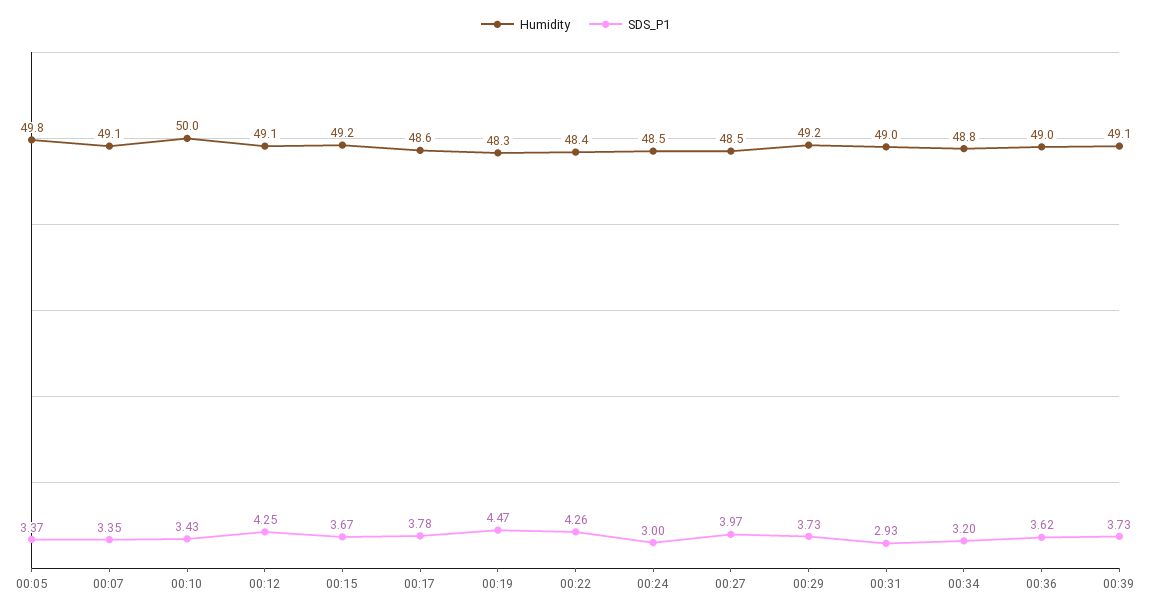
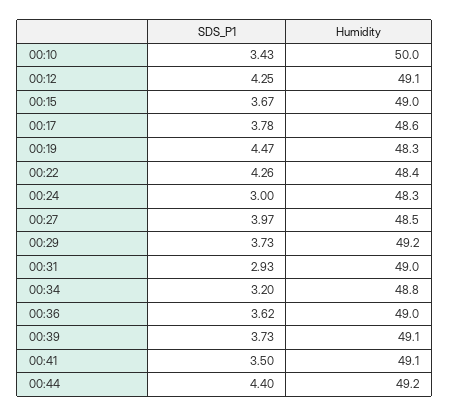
Humidity, 00:05: 49.8 -> none
SDS_P1, 00:05: 3.37 -> none
Humidity, 00:07: 49.1 -> none
SDS_P1, 00:07: 3.35 -> none
Humidity, 00:15: 49.2 -> 49
Humidity, 00:24: 48.5 -> 48.3
SDS_P1, 00:41: none -> 3.5
Humidity, 00:41: none -> 49.1
SDS_P1, 00:44: none -> 4.4
Humidity, 00:44: none -> 49.2

